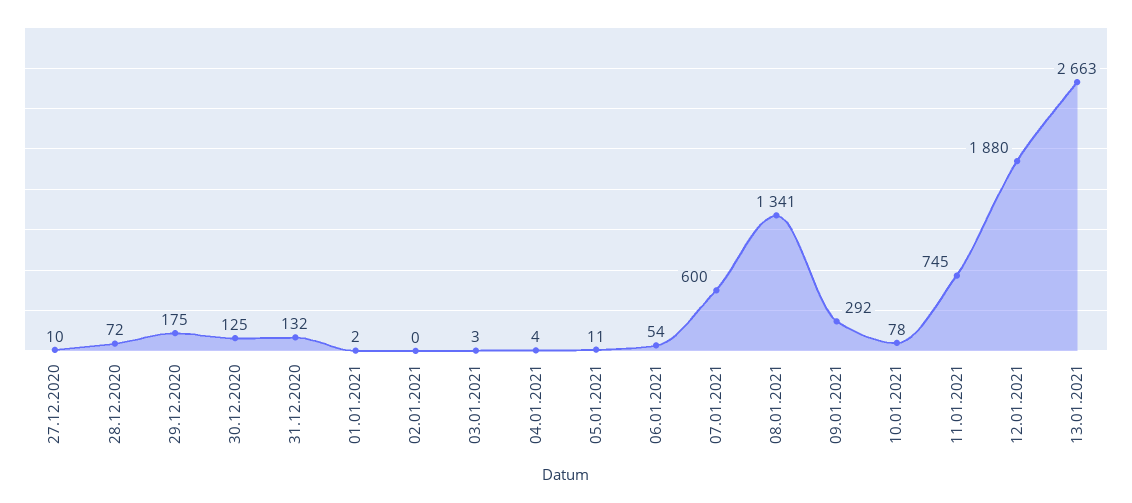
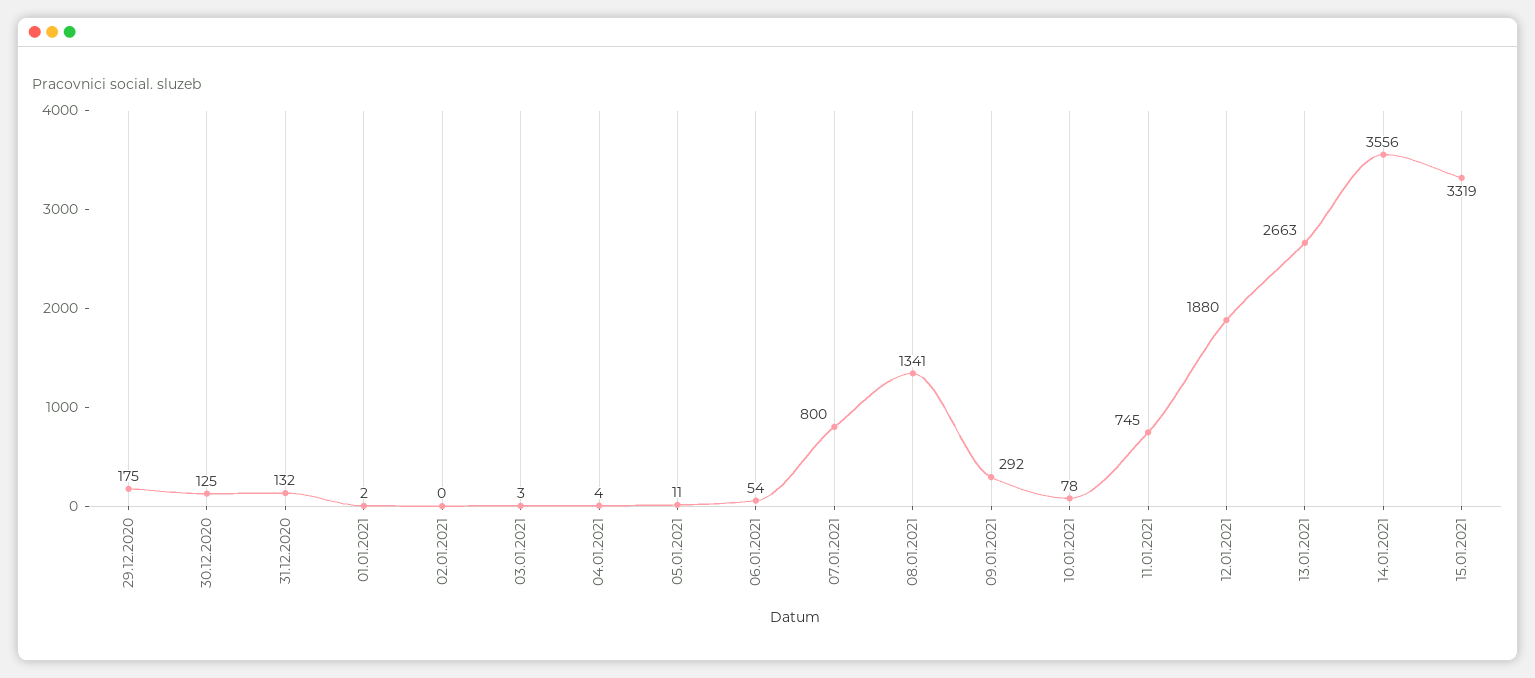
27.12.2020: 10 -> none
28.12.2020: 72 -> none
07.01.2021: 600 -> 800
14.01.2021: none -> 3556
15.01.2021: none -> 3319

